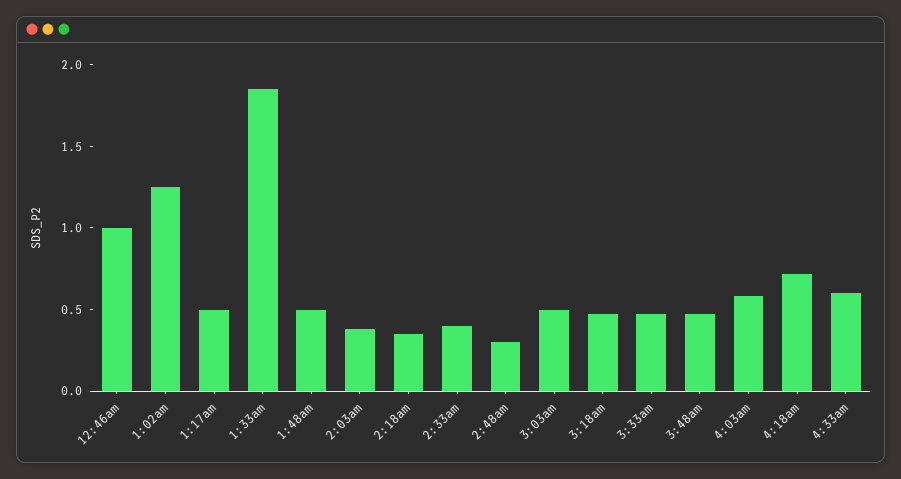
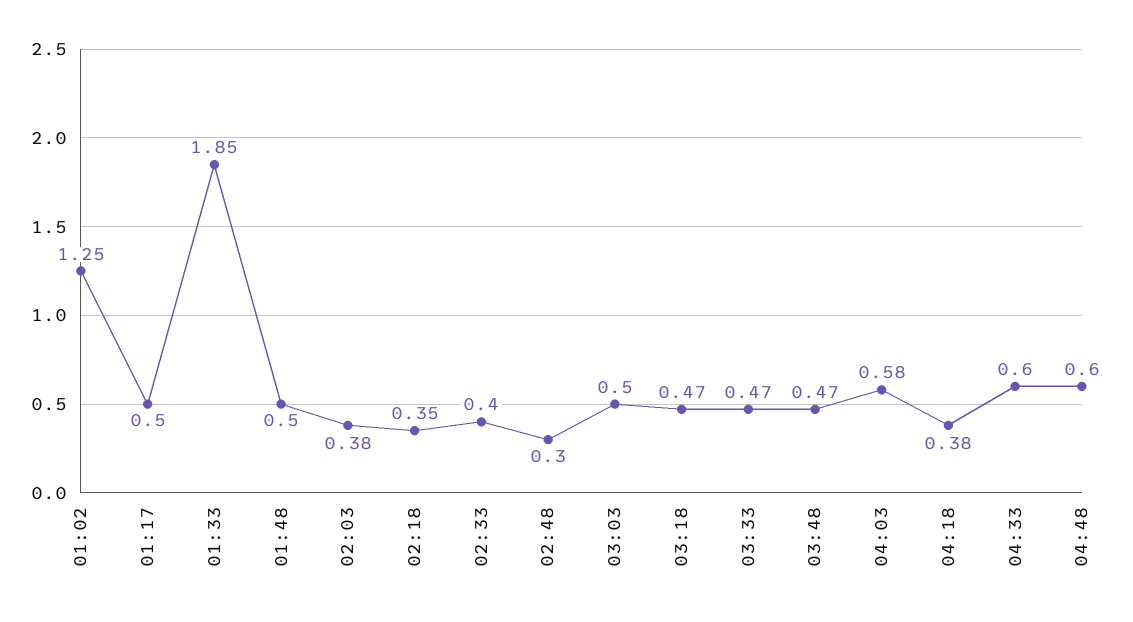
12:46am: 1 -> none
4:18am: 0.7 -> 0.38
04:48: none -> 0.6

